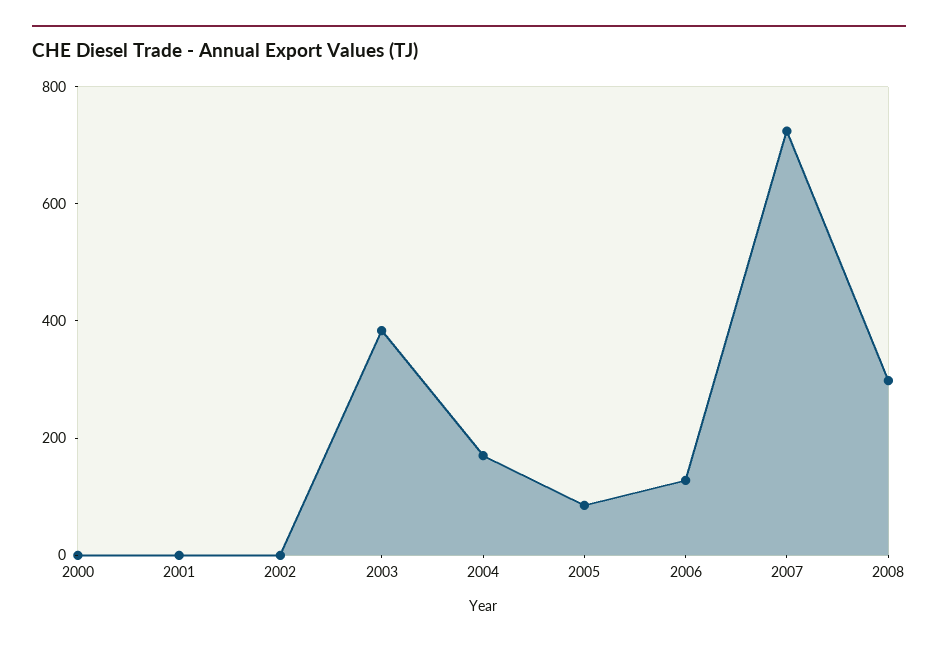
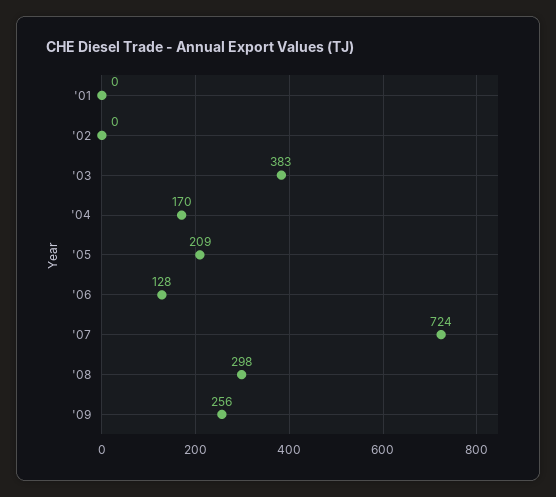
2000: 0 -> none
2005: 100 -> 209
'09: none -> 256

